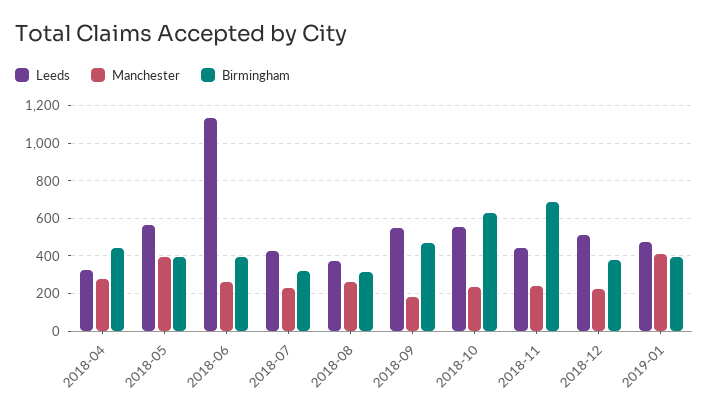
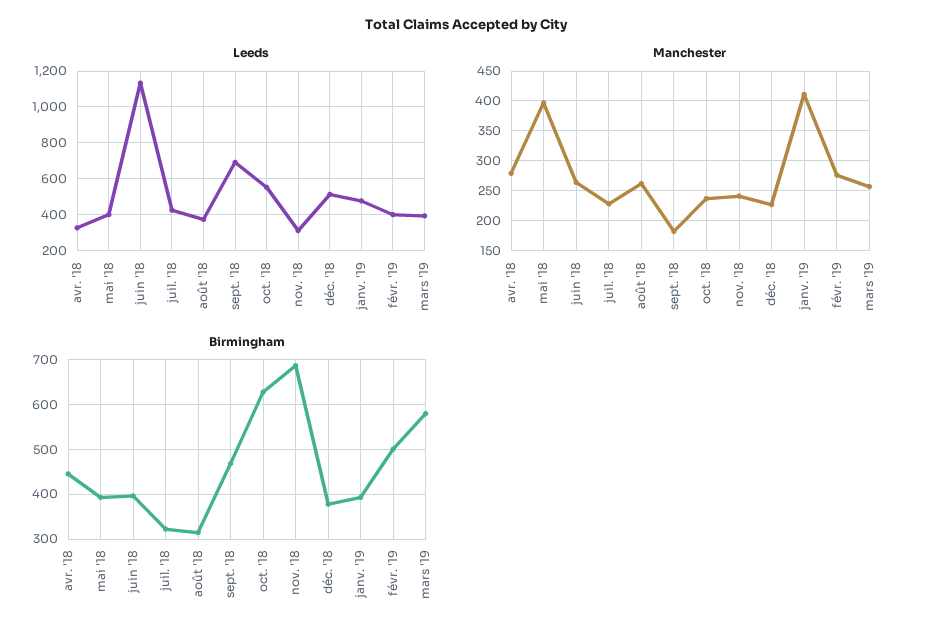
Leeds, 2018-05: 550 -> 400
Leeds, 2018-09: 550 -> 700
Leeds, 2018-11: 450 -> 300
Leeds, févr. '19: none -> 400
Leeds, mars '19: none -> 400
Manchester, févr. '19: none -> 275
Manchester, mars '19: none -> 250
Birmingham, févr. '19: none -> 500
Birmingham, mars '19: none -> 580

